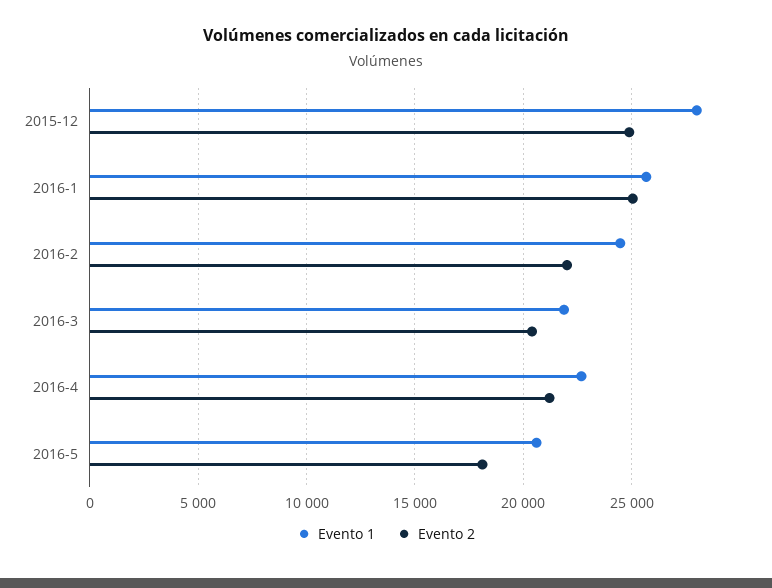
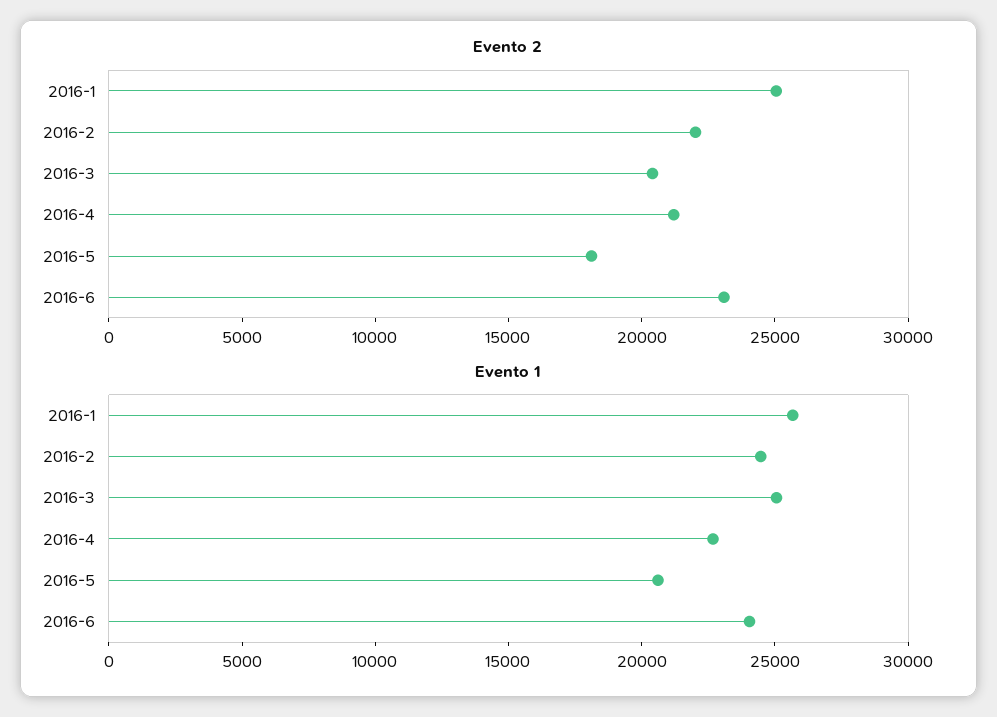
Evento 1, 2015-12: 28000 -> none
Evento 2, 2015-12: 25000 -> none
Evento 1, 2016-3: 22000 -> 25000
Evento 2, 2016-6: none -> 23000
Evento 1, 2016-6: none -> 24000

